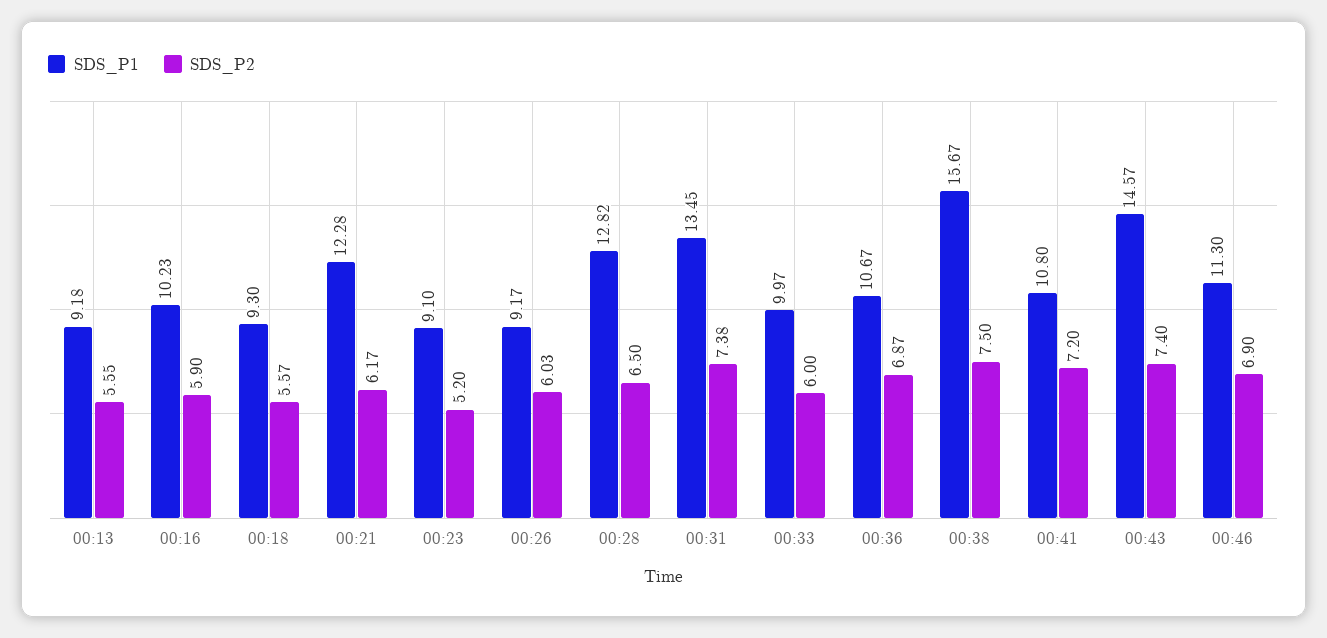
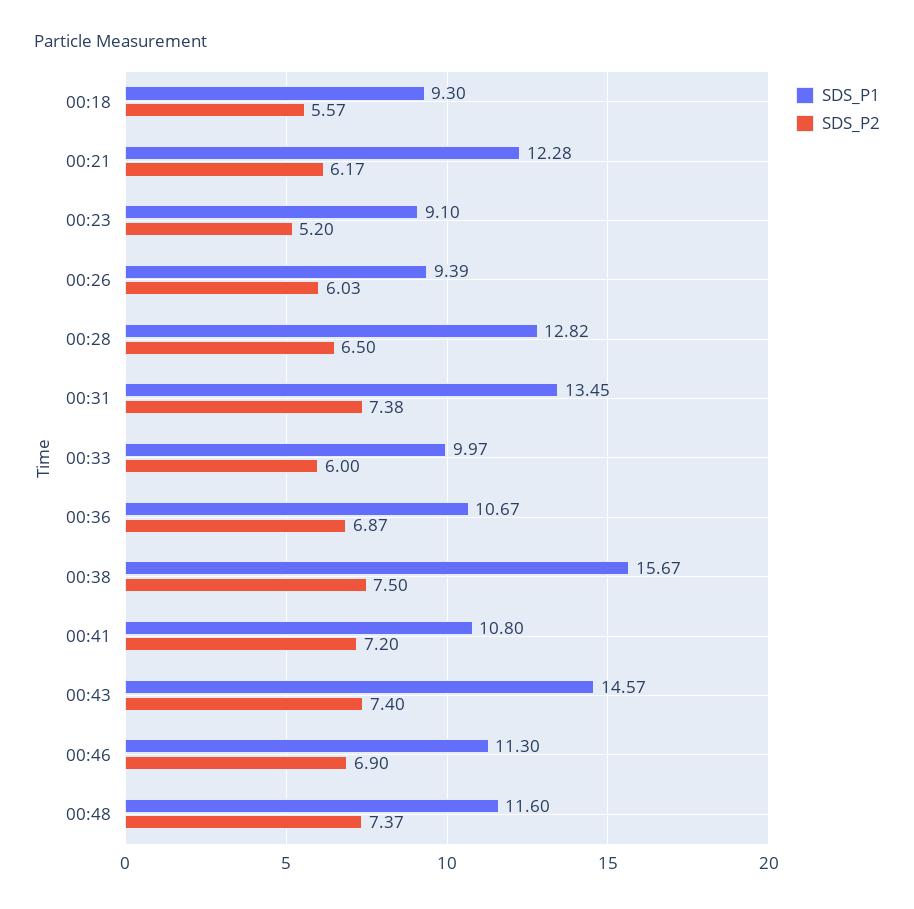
SDS_P1, 00:13: 9.18 -> none
SDS_P2, 00:13: 5.55 -> none
SDS_P1, 00:16: 10.23 -> none
SDS_P2, 00:16: 5.9 -> none
SDS_P1, 00:26: 9.17 -> 9.39
SDS_P1, 00:48: none -> 11.6
SDS_P2, 00:48: none -> 7.37

